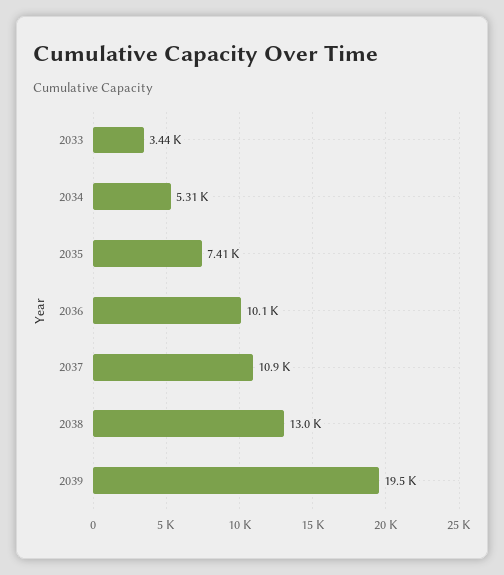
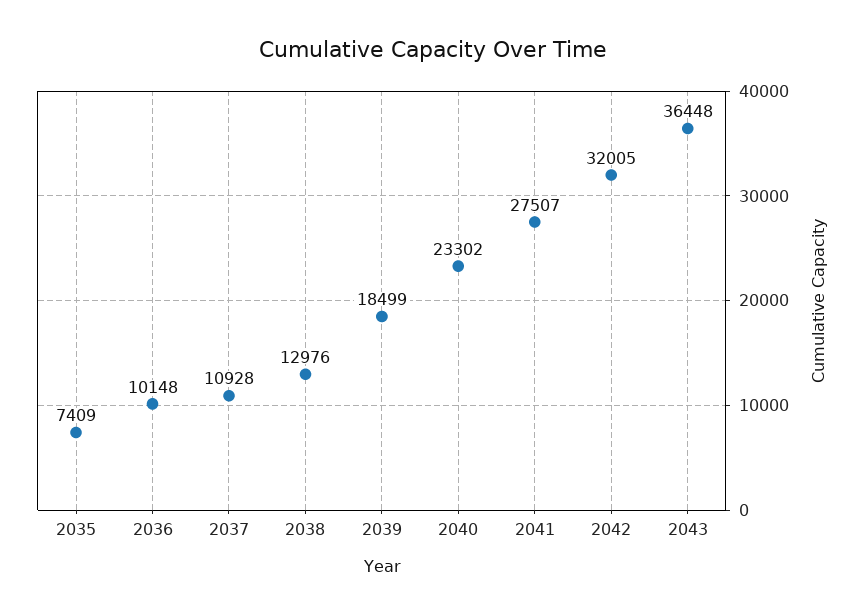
2033: 3440 -> none
2034: 5310 -> none
2039: 19500 -> 18499
2040: none -> 23302
2041: none -> 27507
2042: none -> 32005
2043: none -> 36448

